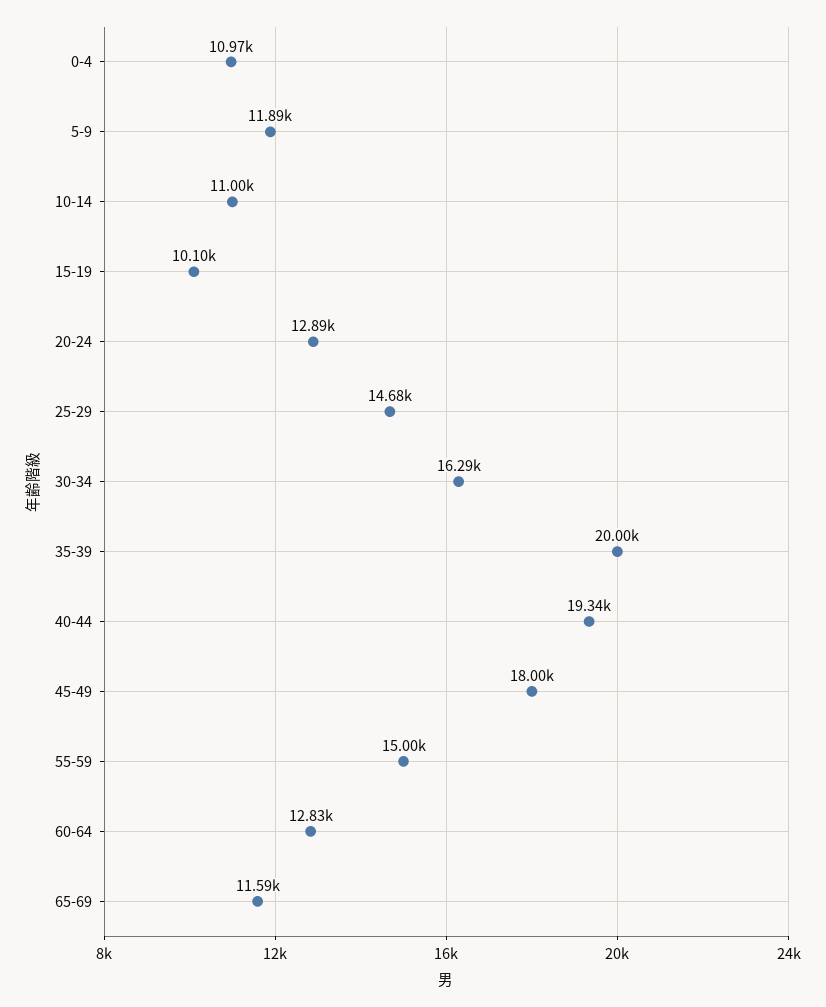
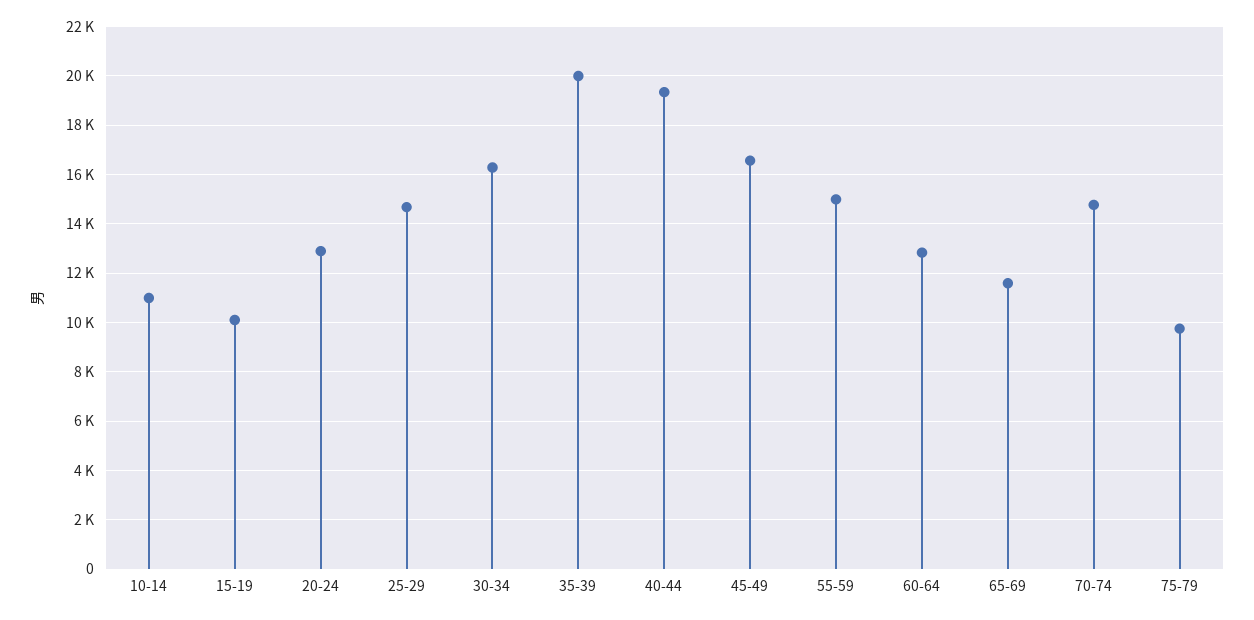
0-4: 10970 -> none
5-9: 11890 -> none
45-49: 18000 -> 16500
70-74: none -> 14750
75-79: none -> 9750

